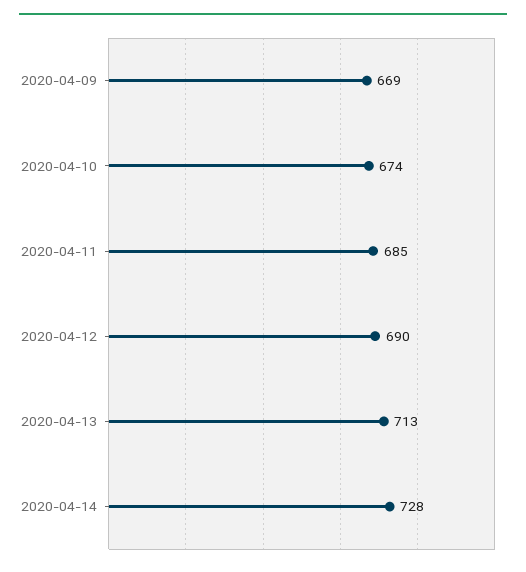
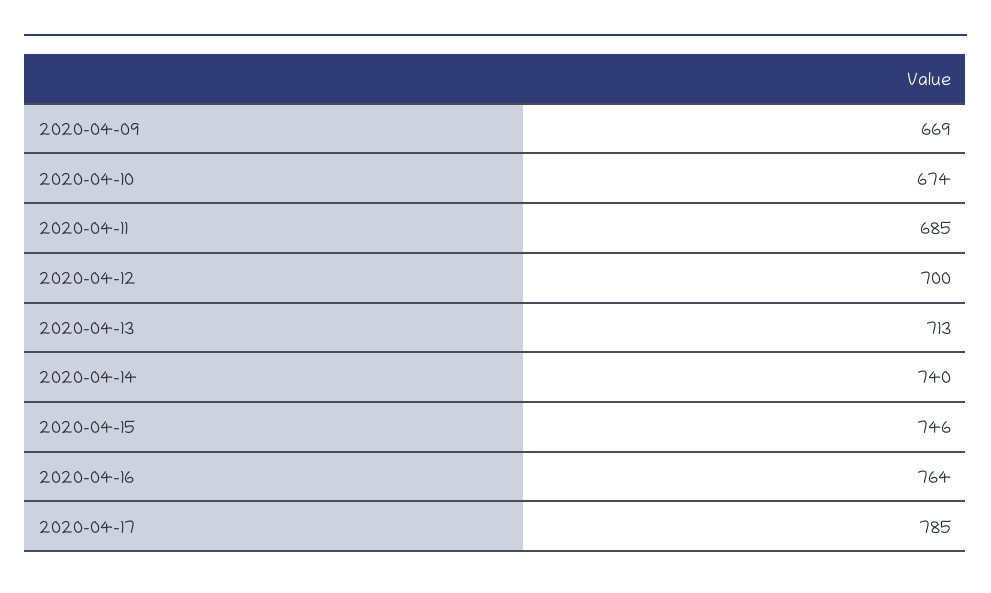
2020-04-12: 690 -> 700
2020-04-14: 728 -> 740
2020-04-15: none -> 746
2020-04-16: none -> 764
2020-04-17: none -> 785

